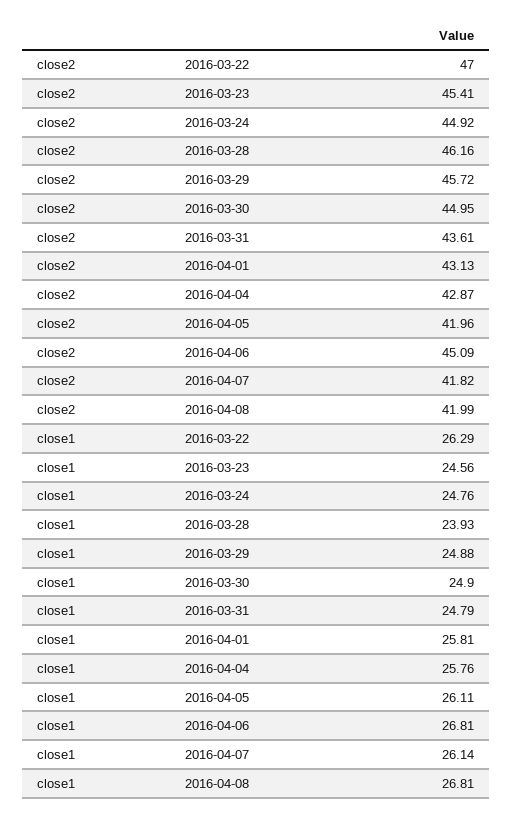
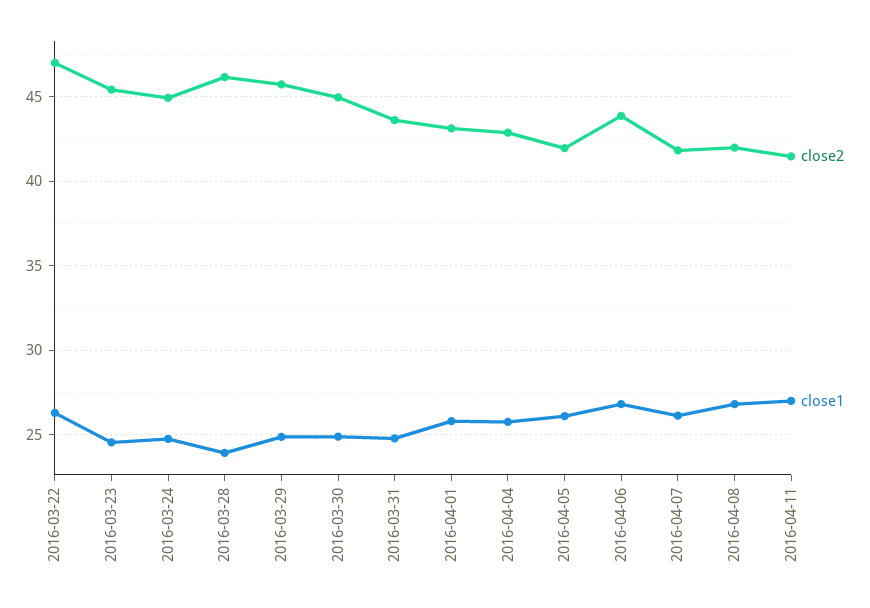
close2, 2016-04-06: 45.09 -> 44
close2, 2016-04-11: none -> 41.5
close1, 2016-04-11: none -> 27

